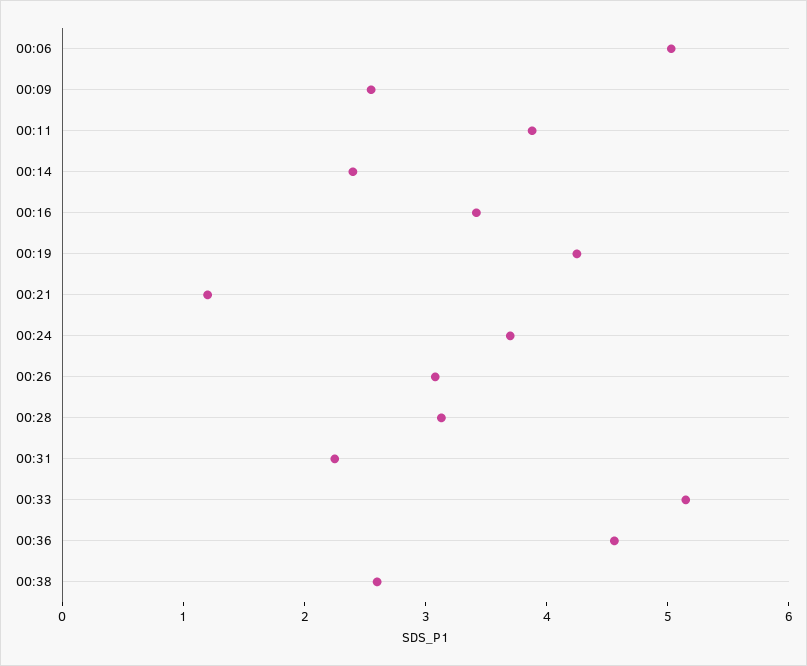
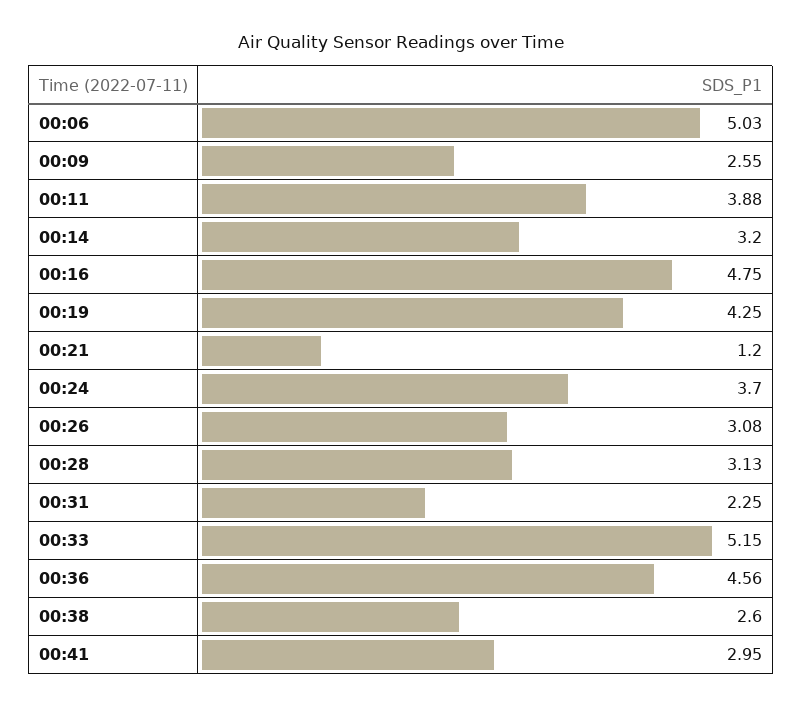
00:14: 2.4 -> 3.2
00:16: 3.4 -> 4.75
00:41: none -> 2.95

